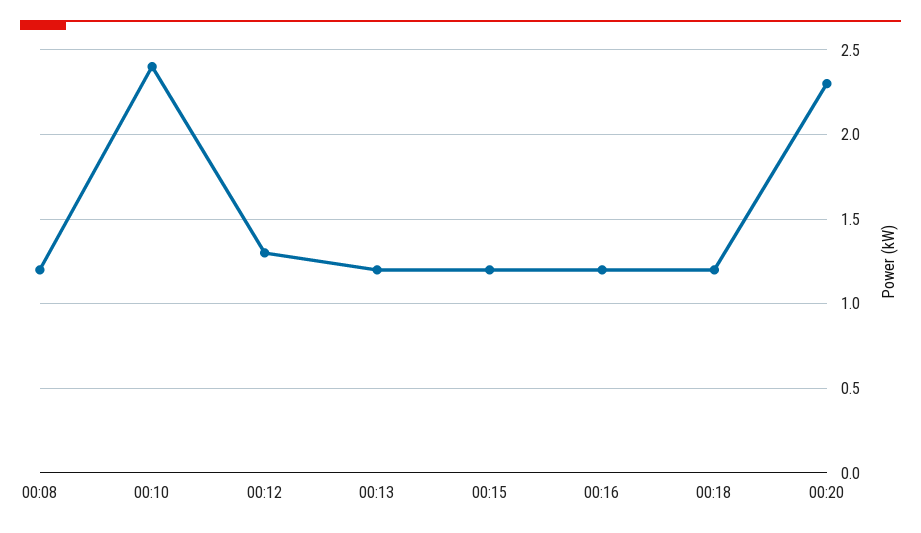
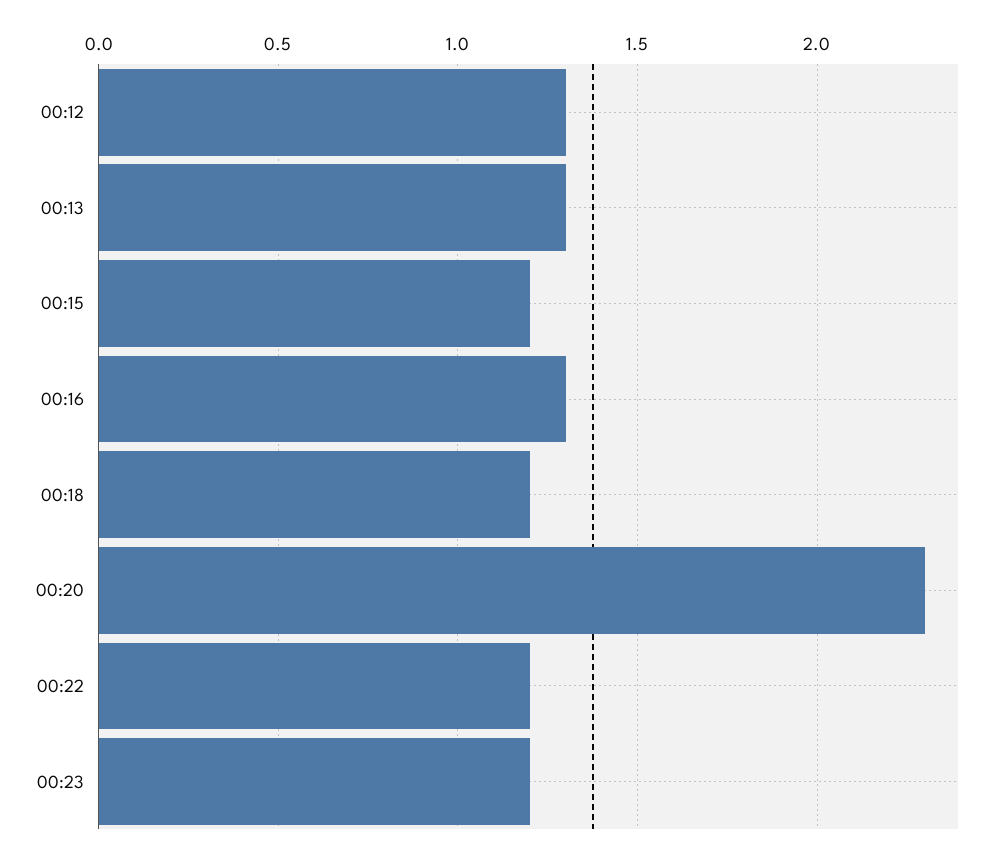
00:08: 1.2 -> none
00:10: 2.4 -> none
00:13: 1.2 -> 1.3
00:16: 1.2 -> 1.3
00:22: none -> 1.2
00:23: none -> 1.2

